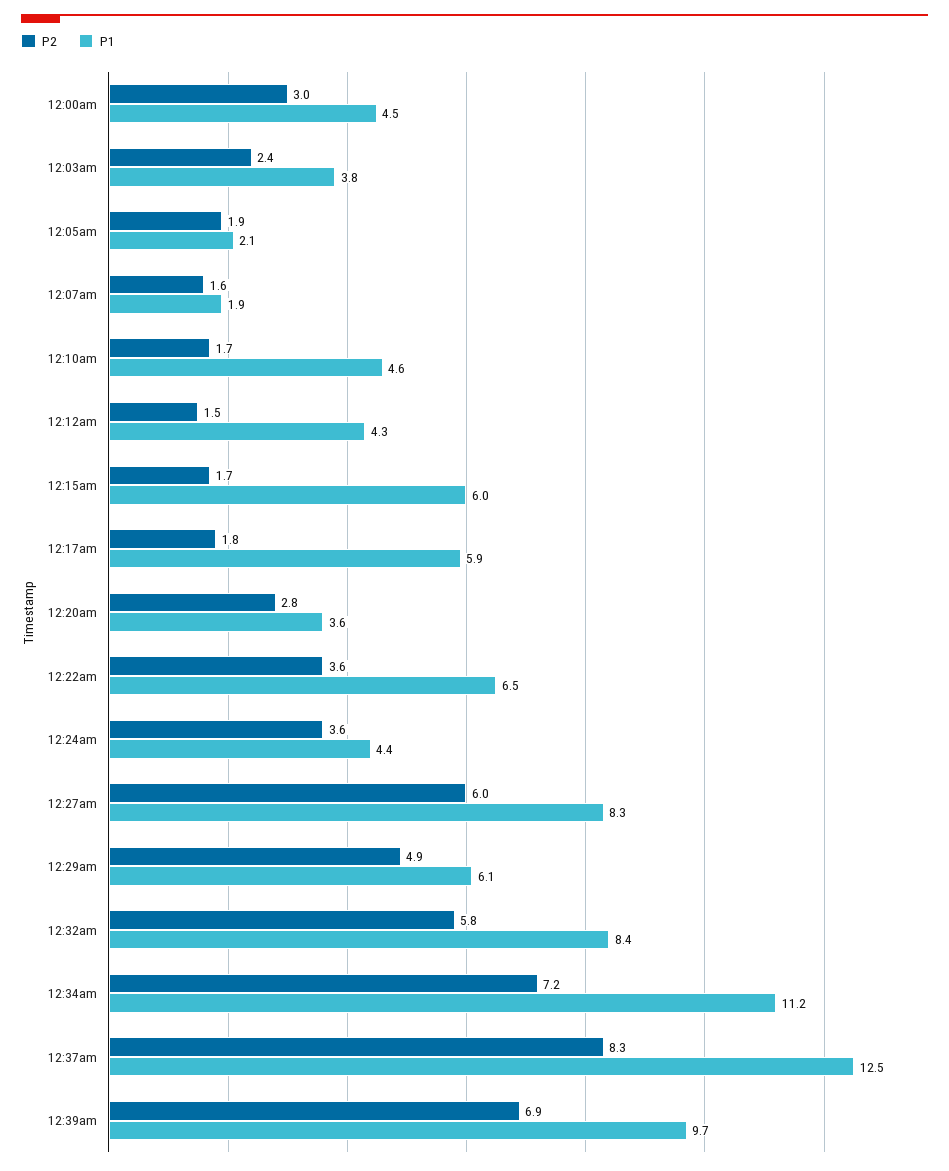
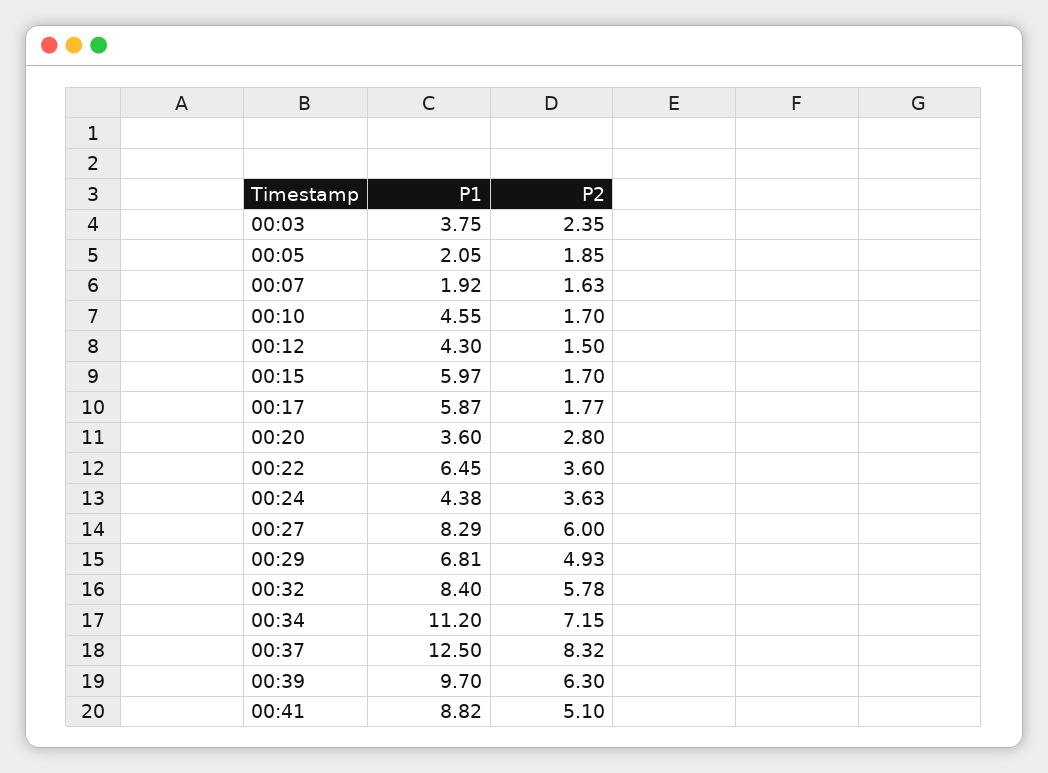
P2, 12:00am: 3 -> none
P1, 12:00am: 4.5 -> none
P1, 12:29am: 6.1 -> 6.81
P2, 12:39am: 6.9 -> 6.3
P1, 00:41: none -> 8.82
P2, 00:41: none -> 5.1

